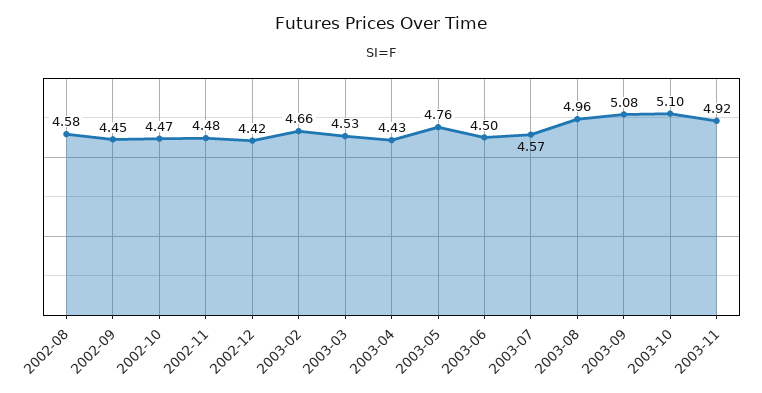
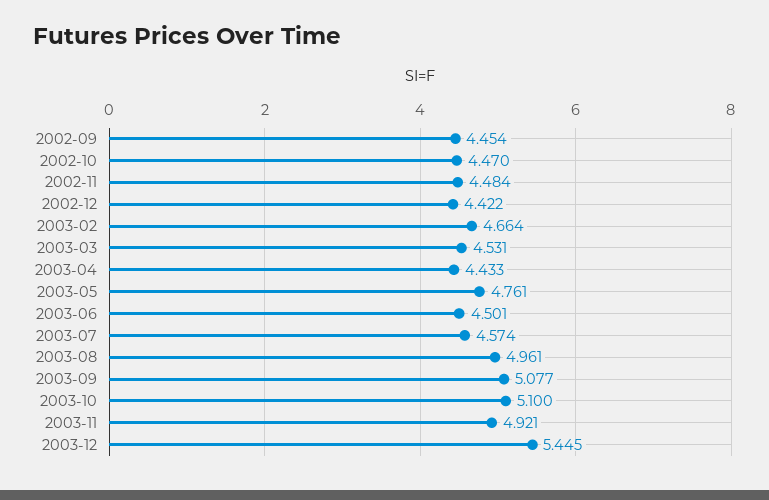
2002-08: 4.58 -> none
2003-12: none -> 5.445

